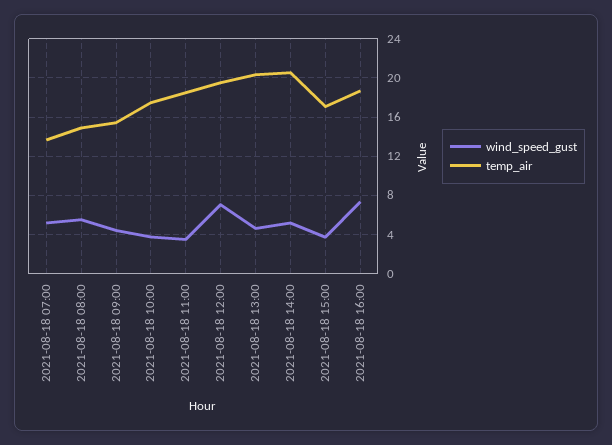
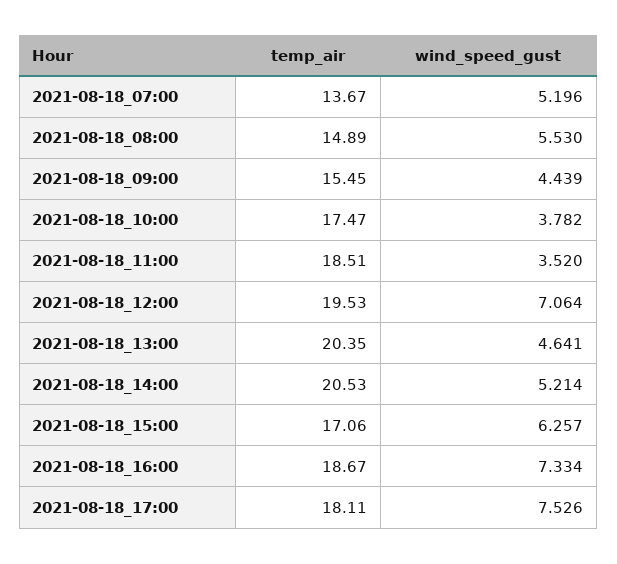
wind_speed_gust, 2021-08-18 15:00: 4 -> 6.257
temp_air, 2021-08-18_17:00: none -> 18.11
wind_speed_gust, 2021-08-18_17:00: none -> 7.526

